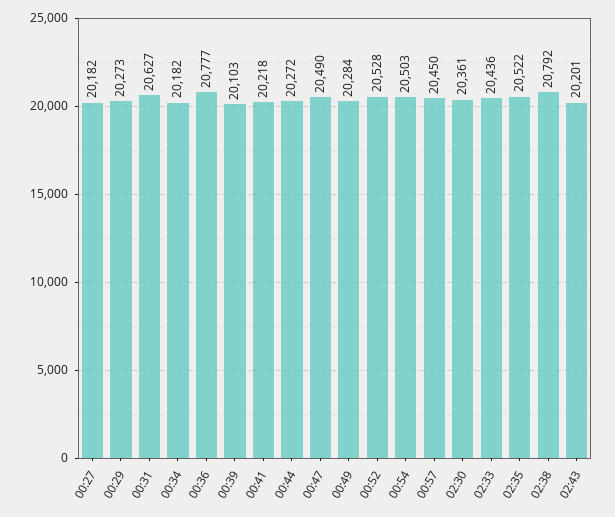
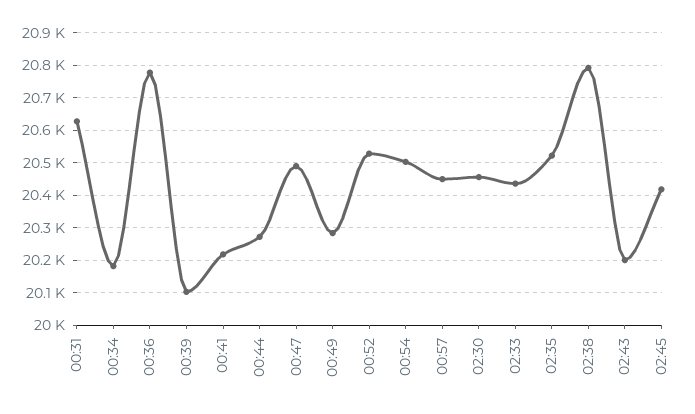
00:27: 20182 -> none
00:29: 20273 -> none
02:30: 20361 -> 20460
02:45: none -> 20420

